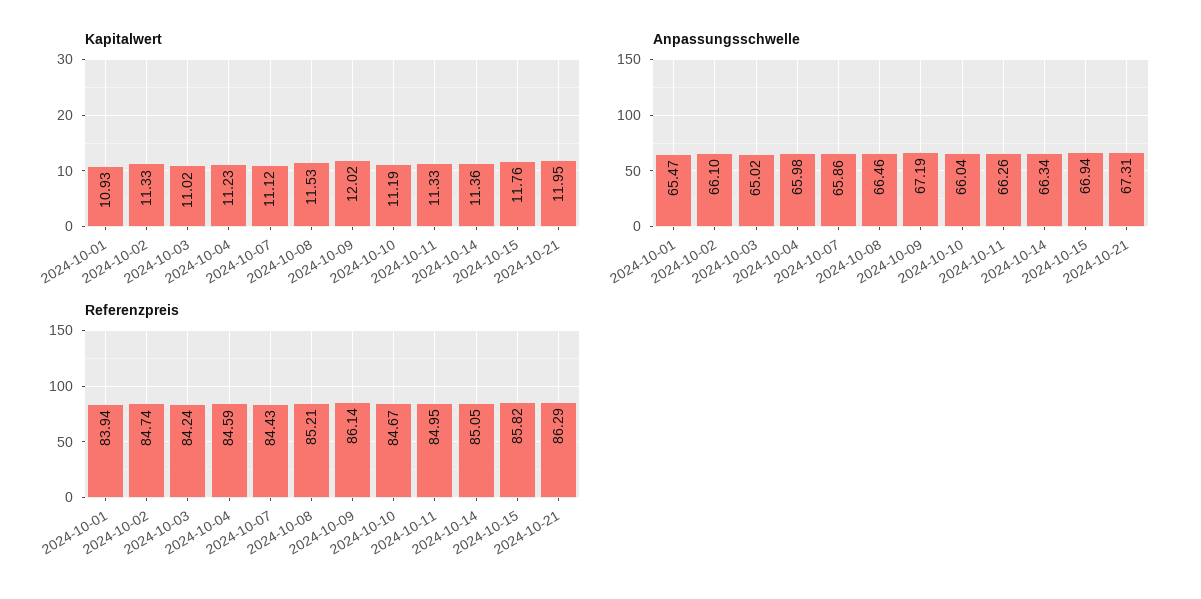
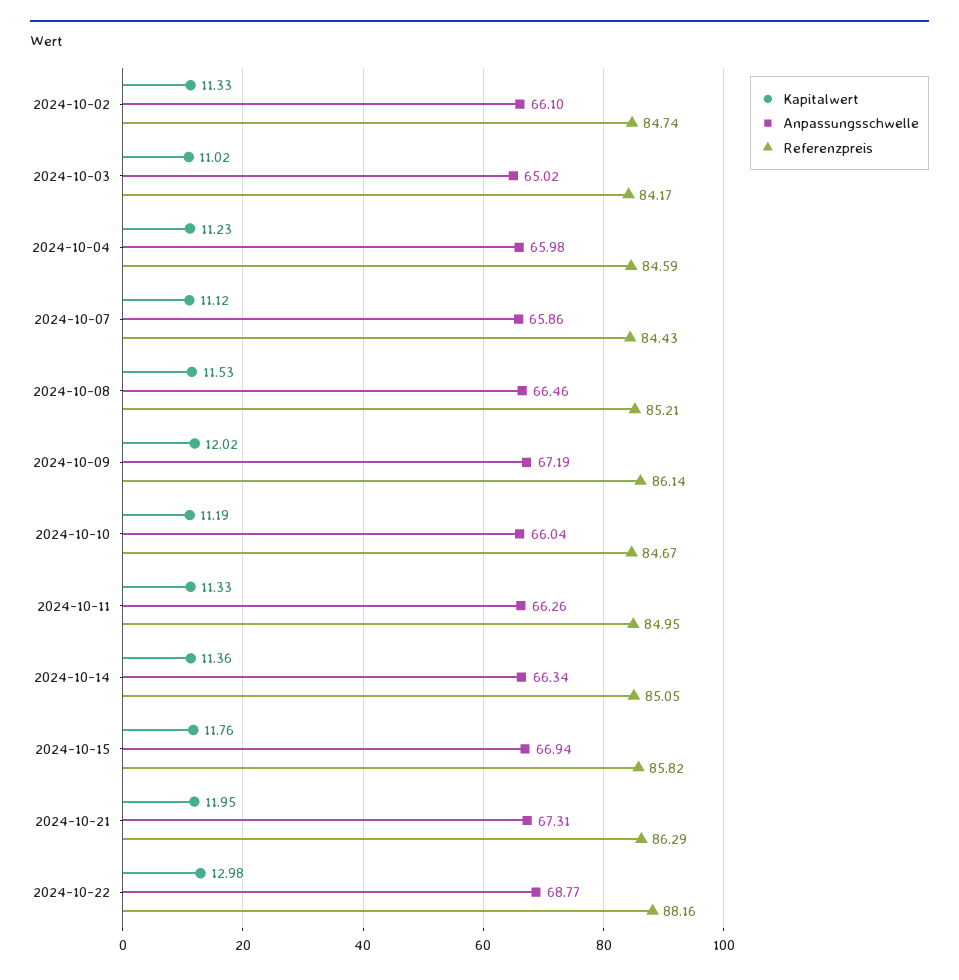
Kapitalwert, 2024-10-01: 10.93 -> none
Anpassungsschwelle, 2024-10-01: 65.47 -> none
Referenzpreis, 2024-10-01: 83.94 -> none
Referenzpreis, 2024-10-03: 84.24 -> 84.17
Kapitalwert, 2024-10-22: none -> 12.98
Anpassungsschwelle, 2024-10-22: none -> 68.77
Referenzpreis, 2024-10-22: none -> 88.16

